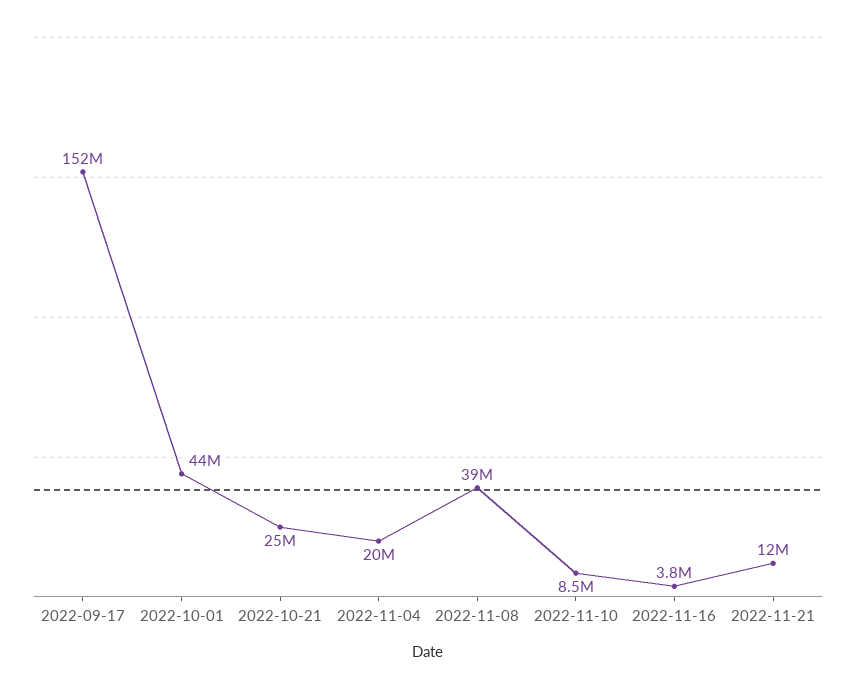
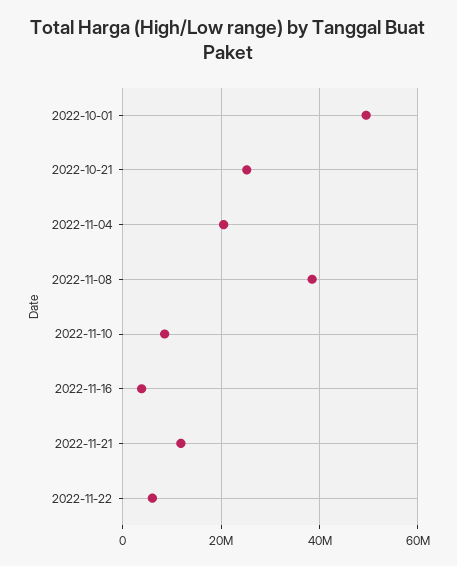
2022-09-17: 152000000 -> none
2022-10-01: 44000000 -> 50000000
2022-11-22: none -> 6000000

